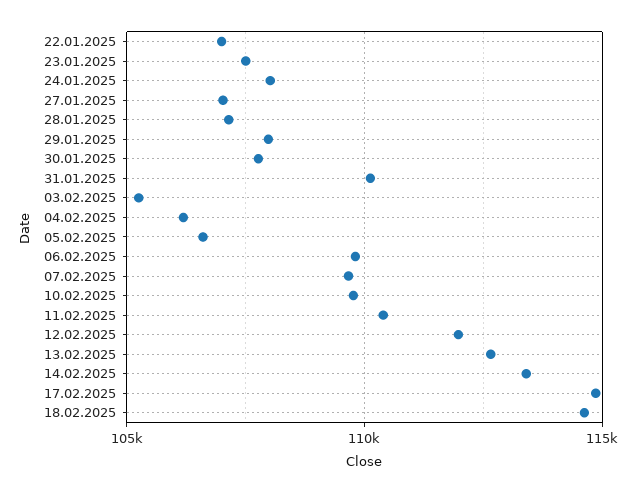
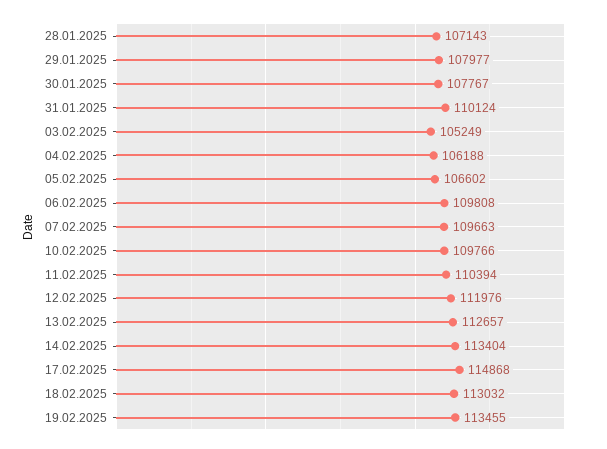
22.01.2025: 107000 -> none
23.01.2025: 107500 -> none
24.01.2025: 108000 -> none
27.01.2025: 107000 -> none
18.02.2025: 114500 -> 113032
19.02.2025: none -> 113455

